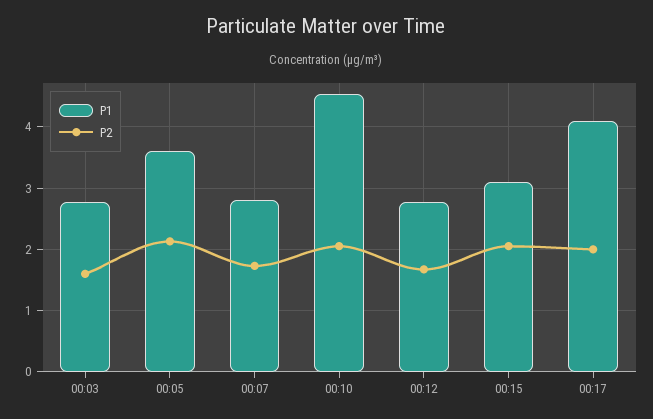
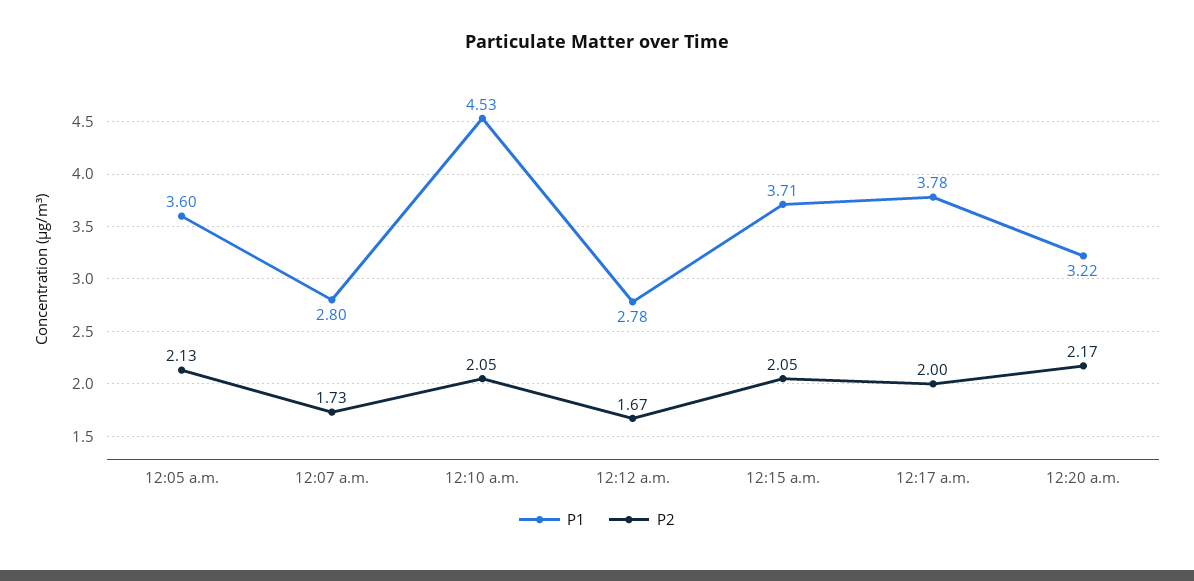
P1, 00:03: 2.8 -> none
P2, 00:03: 1.6 -> none
P1, 00:15: 3.1 -> 3.71
P1, 00:17: 4.1 -> 3.78
P1, 12:20 a.m.: none -> 3.22
P2, 12:20 a.m.: none -> 2.17

